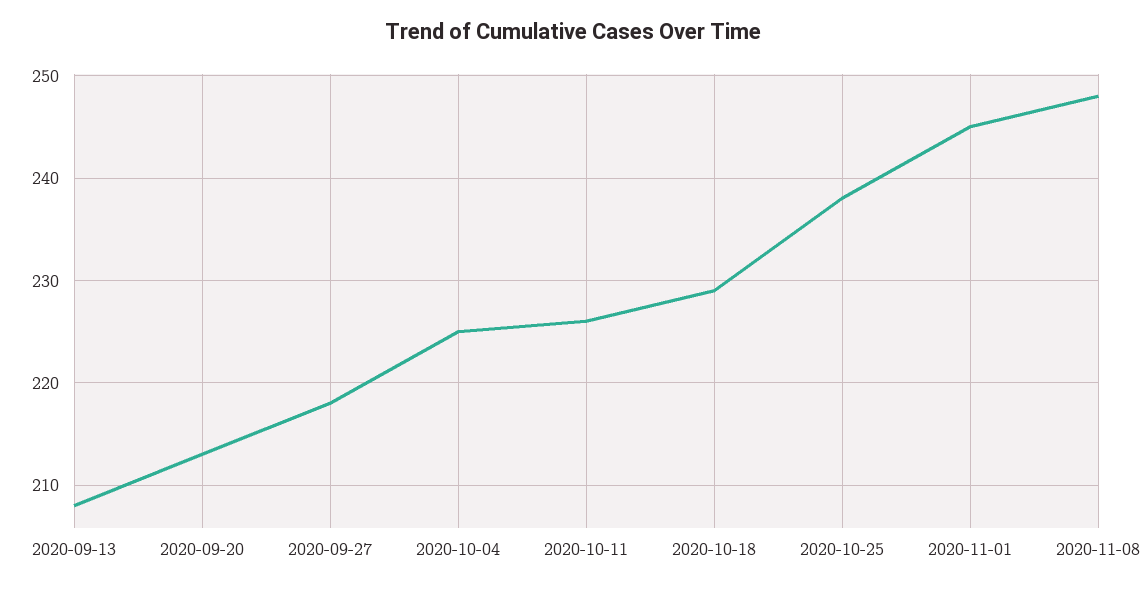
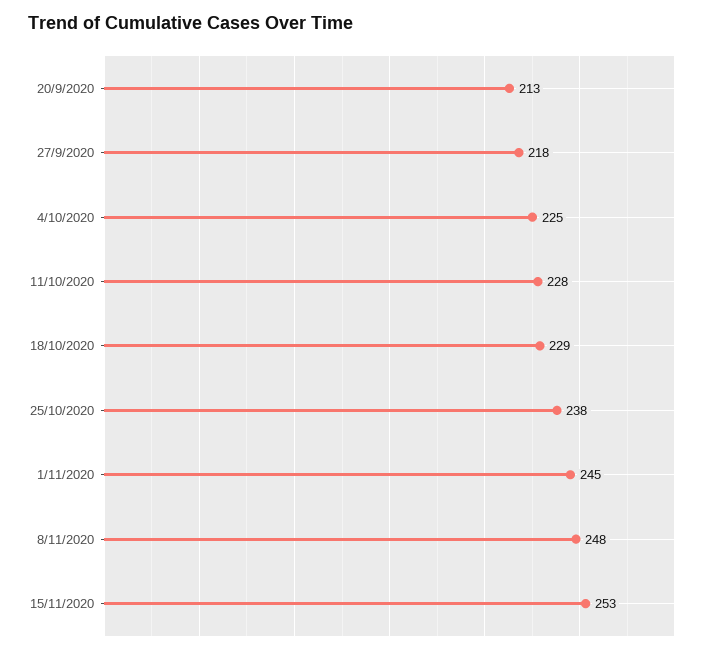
2020-09-13: 208 -> none
2020-10-11: 226 -> 228
15/11/2020: none -> 253

